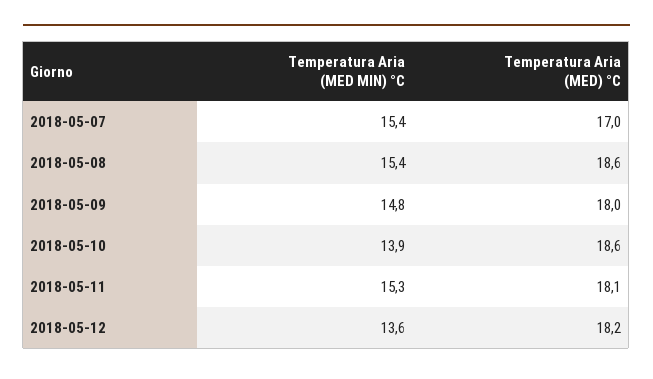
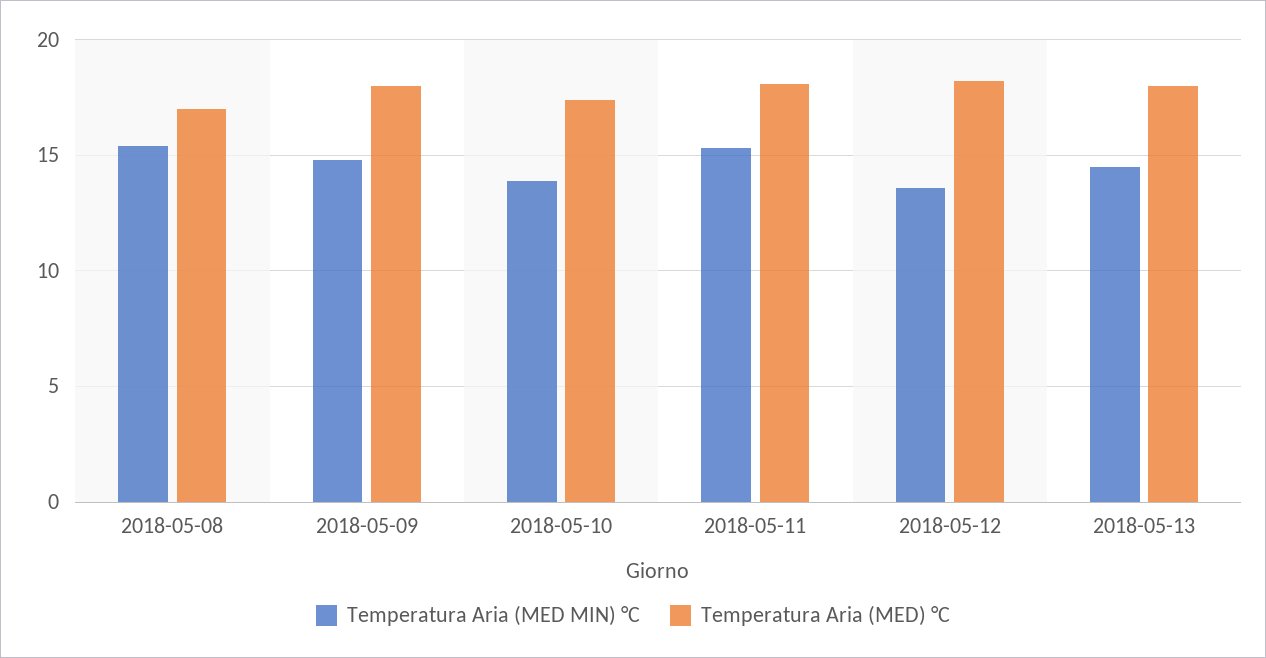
Temperatura Aria (MED MIN) °C, 2018-05-07: 15.4 -> none
Temperatura Aria (MED) °C, 2018-05-07: 17 -> none
Temperatura Aria (MED) °C, 2018-05-08: 18.6 -> 17
Temperatura Aria (MED) °C, 2018-05-10: 18.6 -> 17.5
Temperatura Aria (MED MIN) °C, 2018-05-13: none -> 14.5
Temperatura Aria (MED) °C, 2018-05-13: none -> 18

